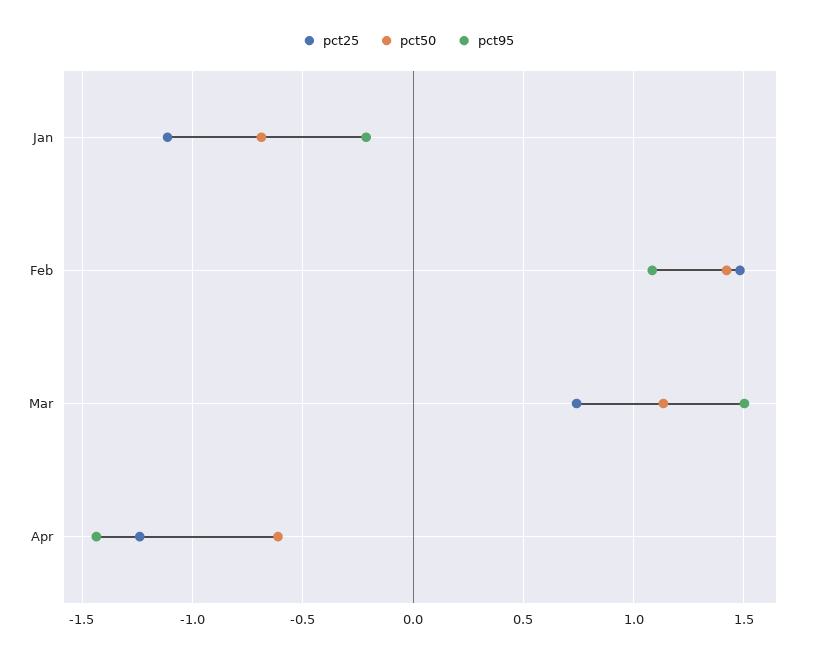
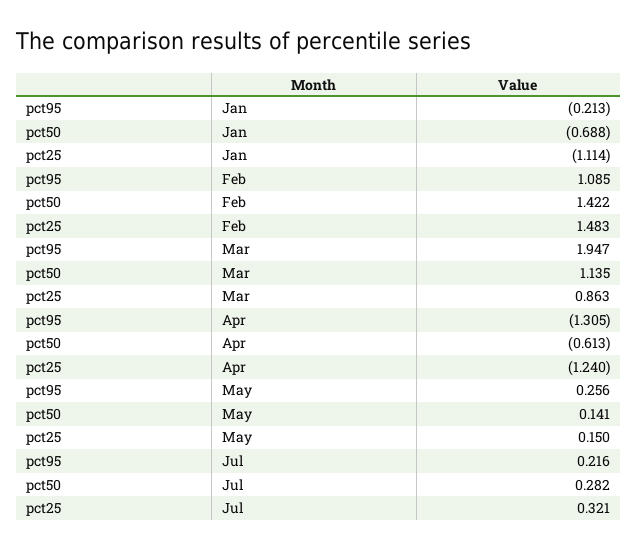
pct25, Mar: 0.75 -> 0.863
pct95, Mar: 1.5 -> 1.947
pct95, Apr: -1.45 -> -1.305
pct95, May: none -> 0.256
pct50, May: none -> 0.141
pct25, May: none -> 0.15
pct95, Jul: none -> 0.216
pct50, Jul: none -> 0.282
pct25, Jul: none -> 0.321

